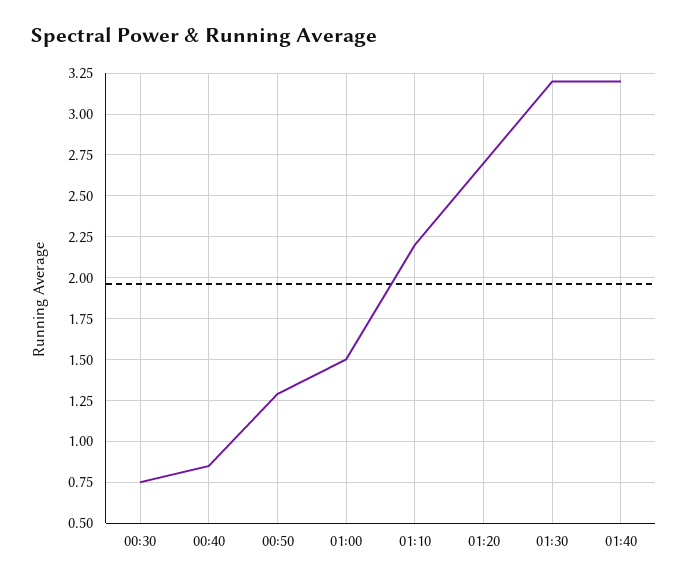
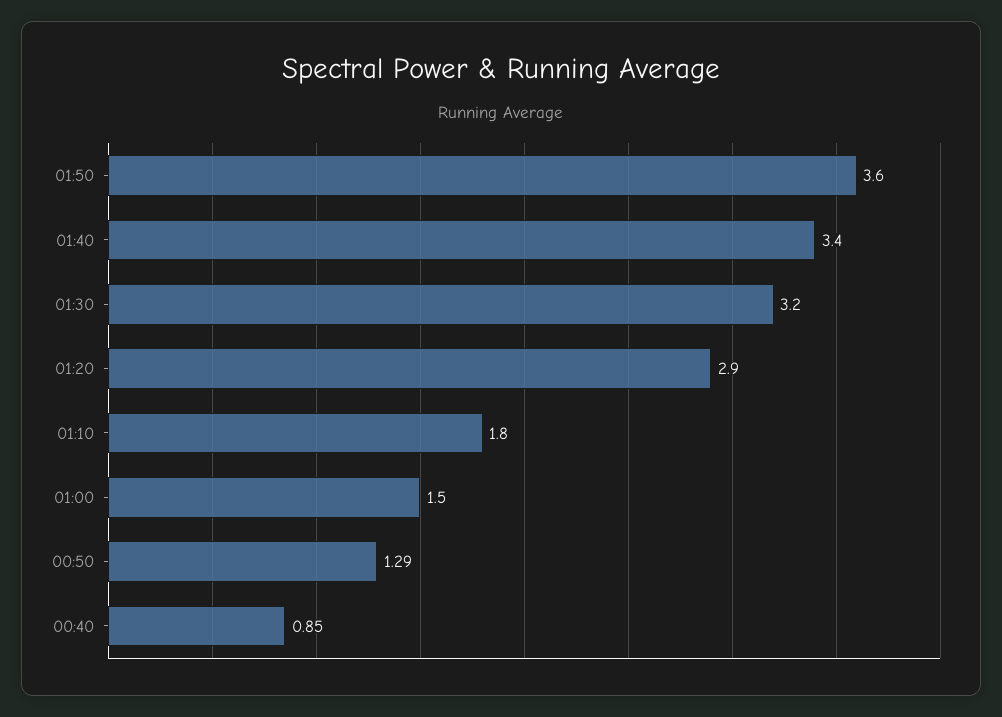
00:30: 0.75 -> none
01:10: 2.2 -> 1.8
01:20: 2.7 -> 2.9
01:40: 3.2 -> 3.4
01:50: none -> 3.6

